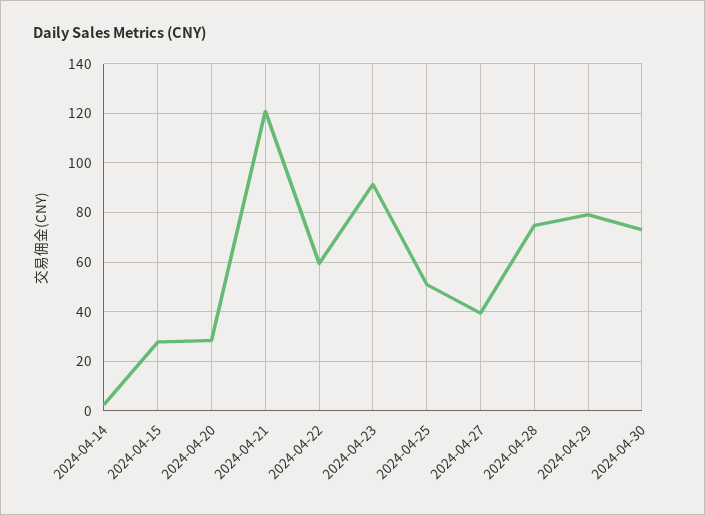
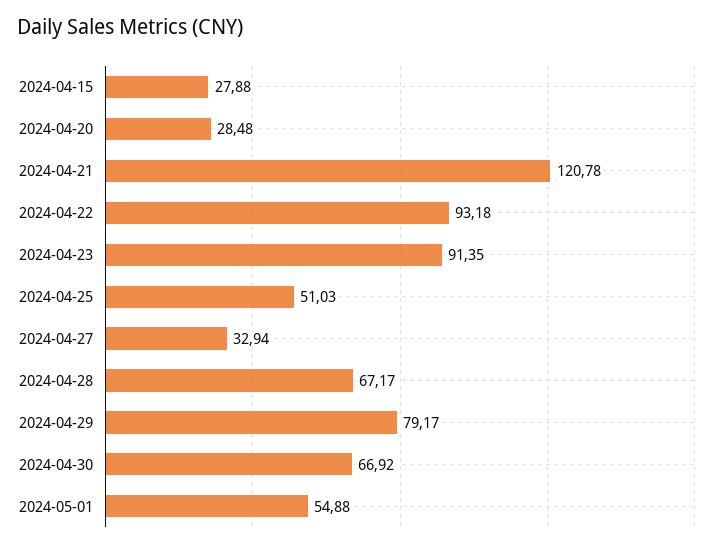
2024-04-14: 2.5 -> none
2024-04-22: 60 -> 93.18
2024-04-27: 40 -> 32.94
2024-04-28: 75 -> 67.17
2024-04-30: 72.5 -> 66.92
2024-05-01: none -> 54.88

